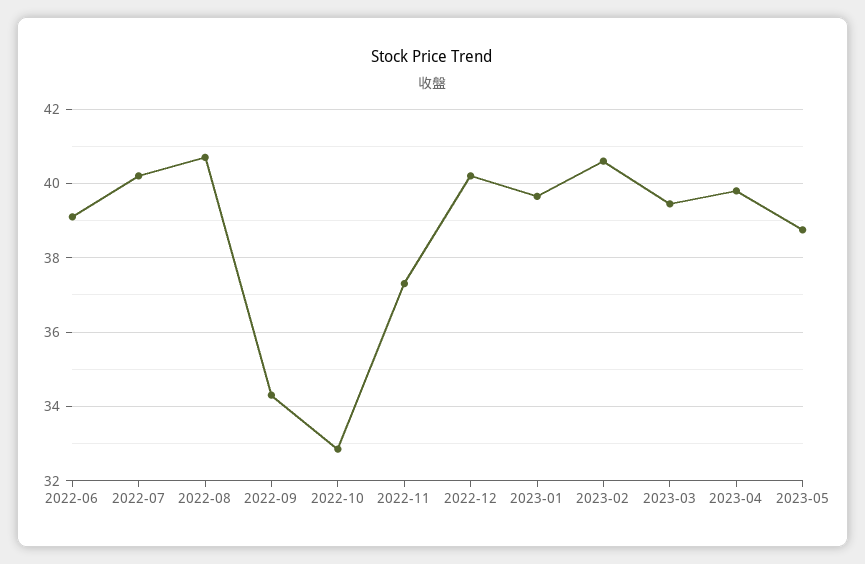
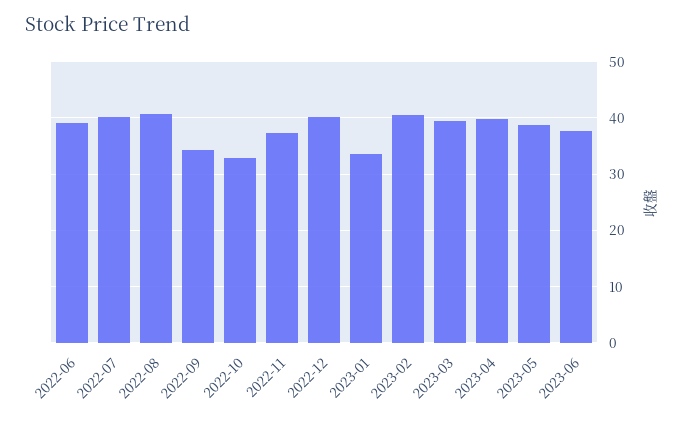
2023-01: 39.6 -> 34
2023-06: none -> 38

